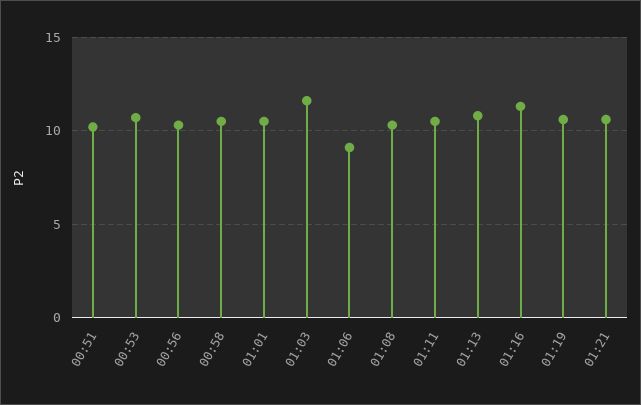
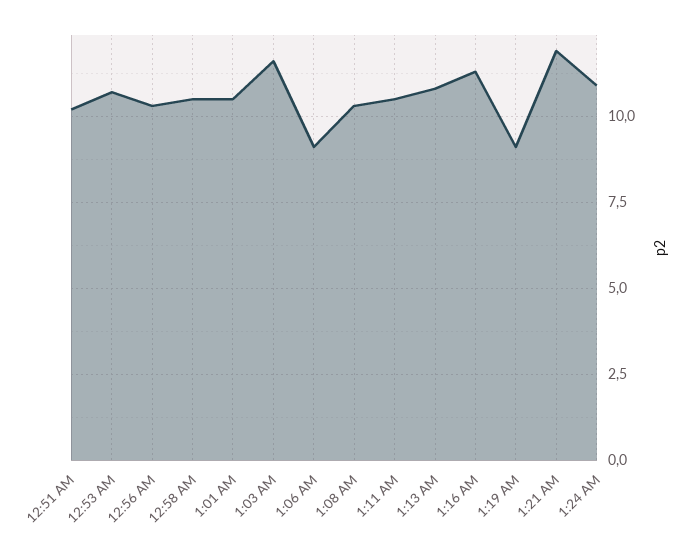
01:19: 10.5 -> 9
01:21: 10.5 -> 12
1:24 AM: none -> 11

